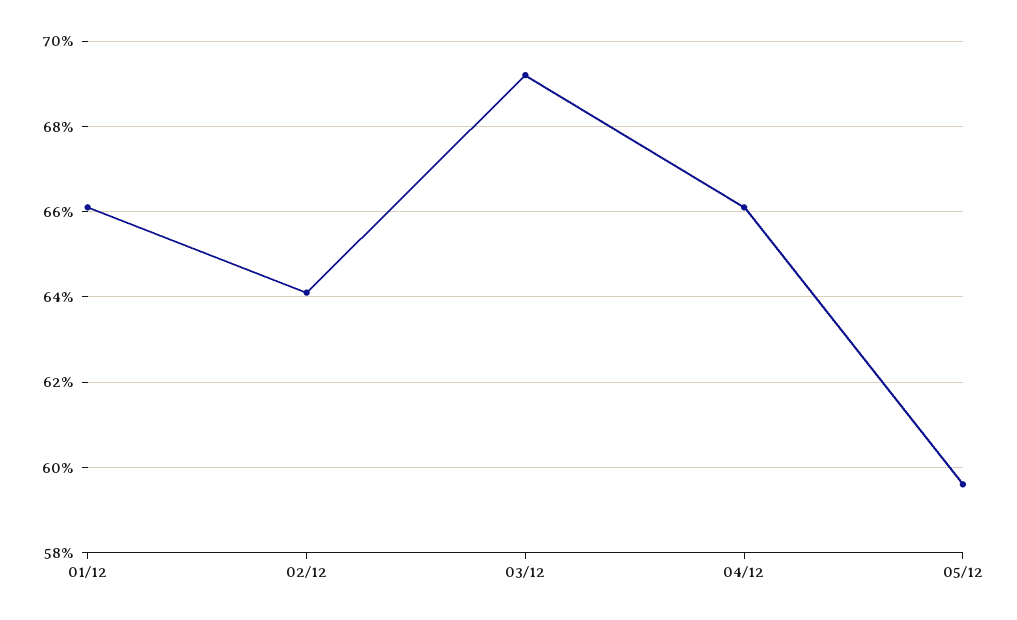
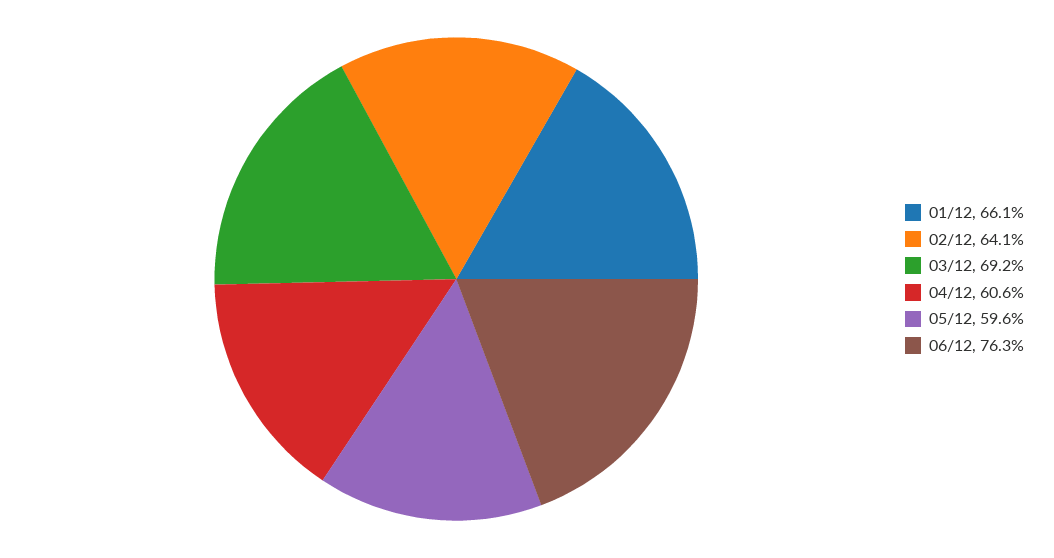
04/12: 66 -> 60.6
06/12: none -> 76.3

